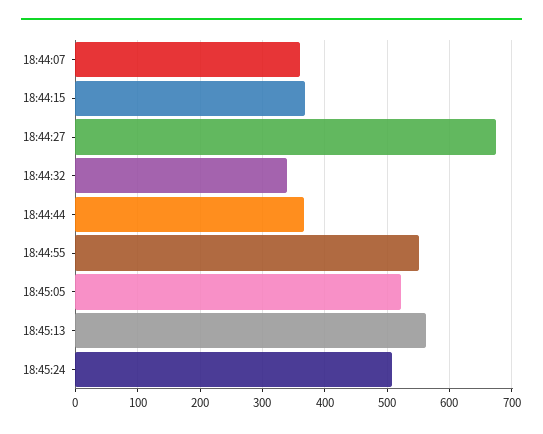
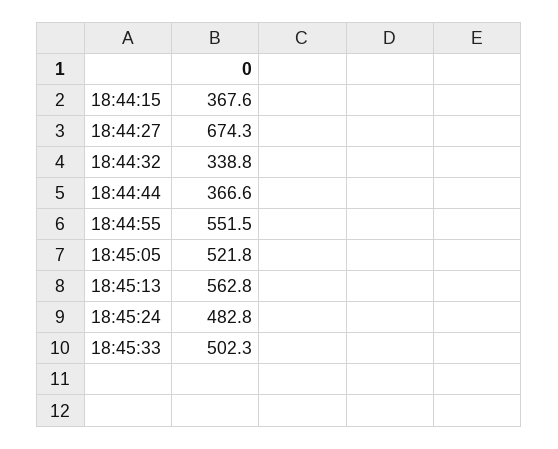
18:44:07: 360 -> none
18:45:24: 510 -> 482.8
18:45:33: none -> 502.3

